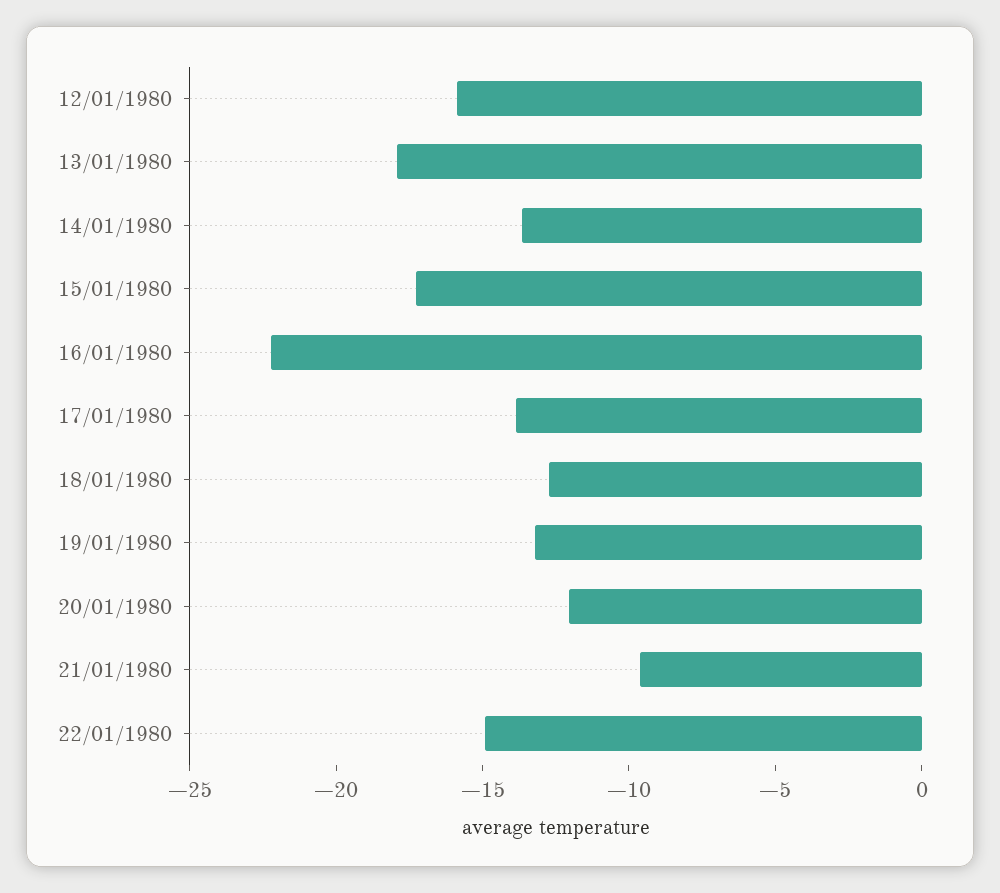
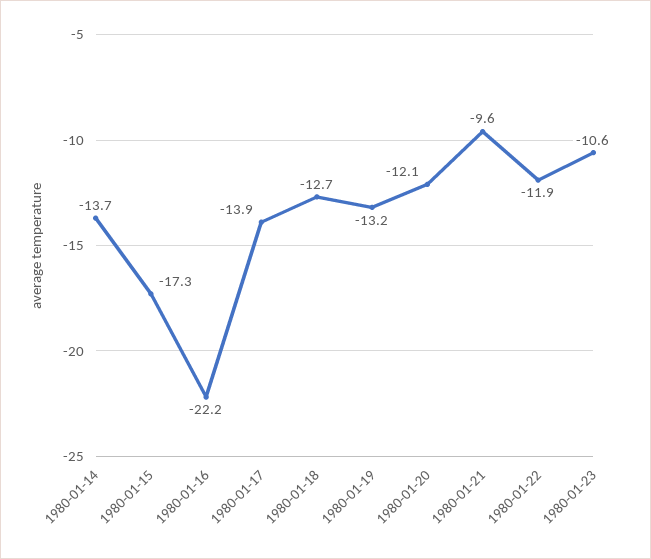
12/01/1980: -16 -> none
13/01/1980: -18 -> none
22/01/1980: -15 -> -11.9
1980-01-23: none -> -10.6

